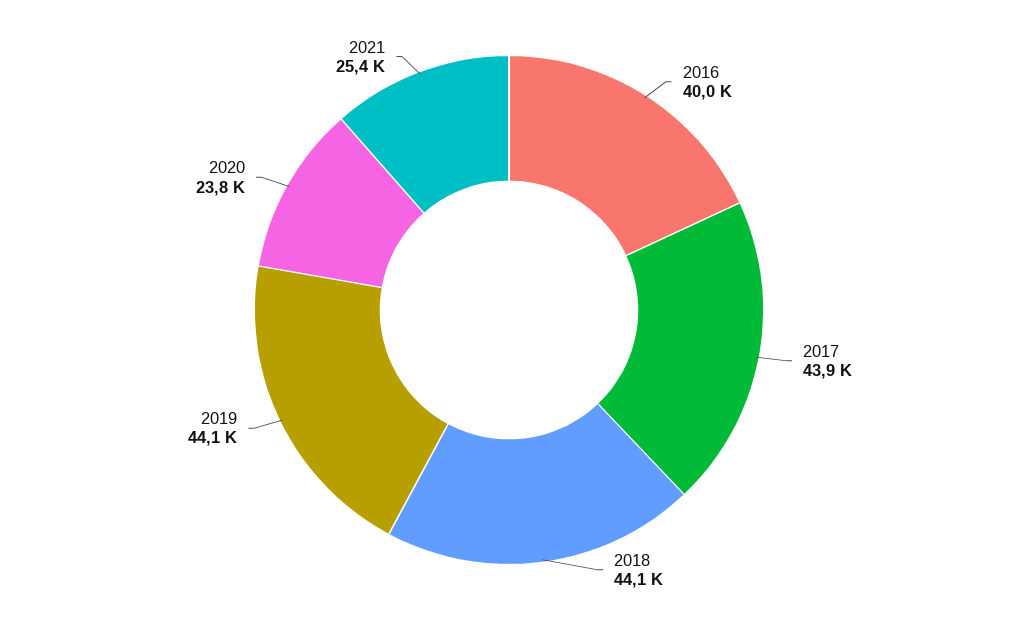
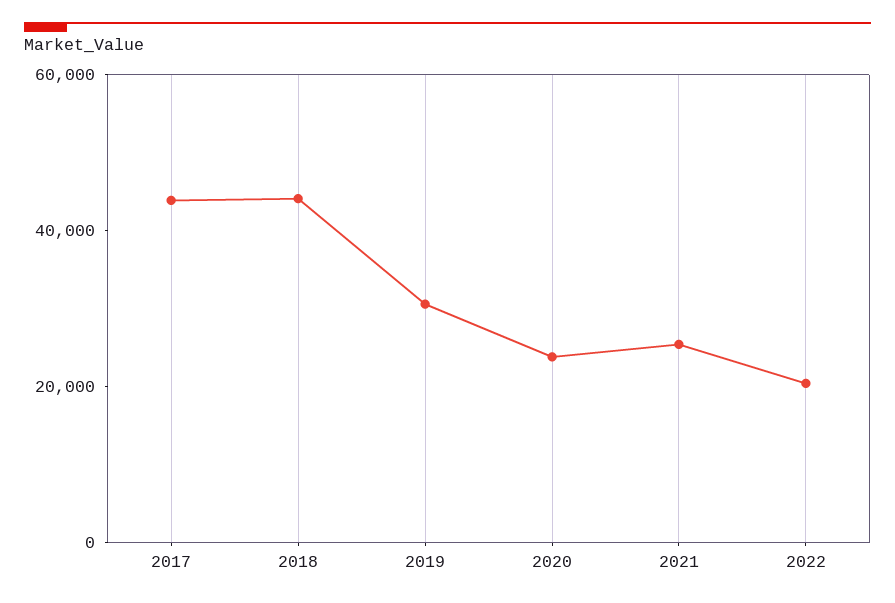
2016: 40000 -> none
2019: 44100 -> 30000
2022: none -> 20000

